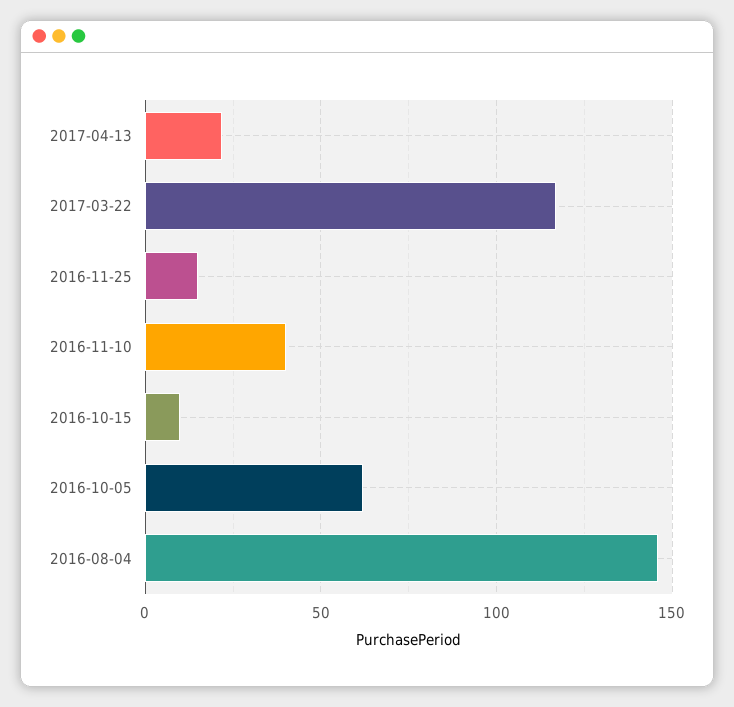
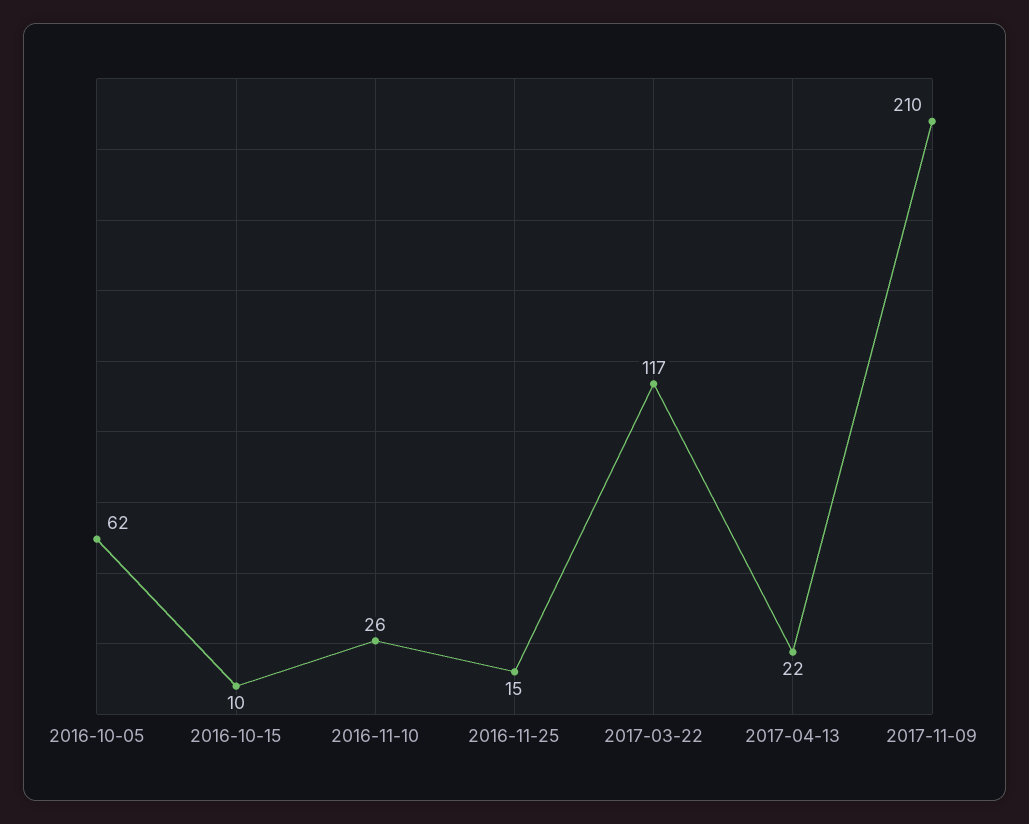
2016-11-10: 40 -> 26
2016-08-04: 145 -> none
2017-11-09: none -> 210

